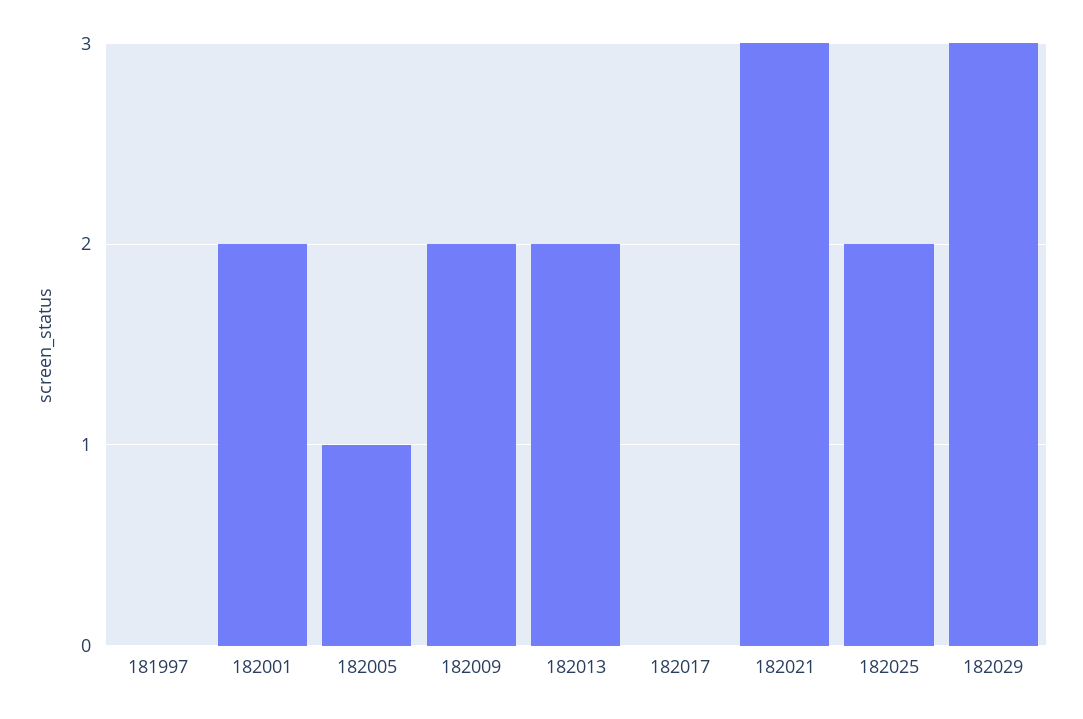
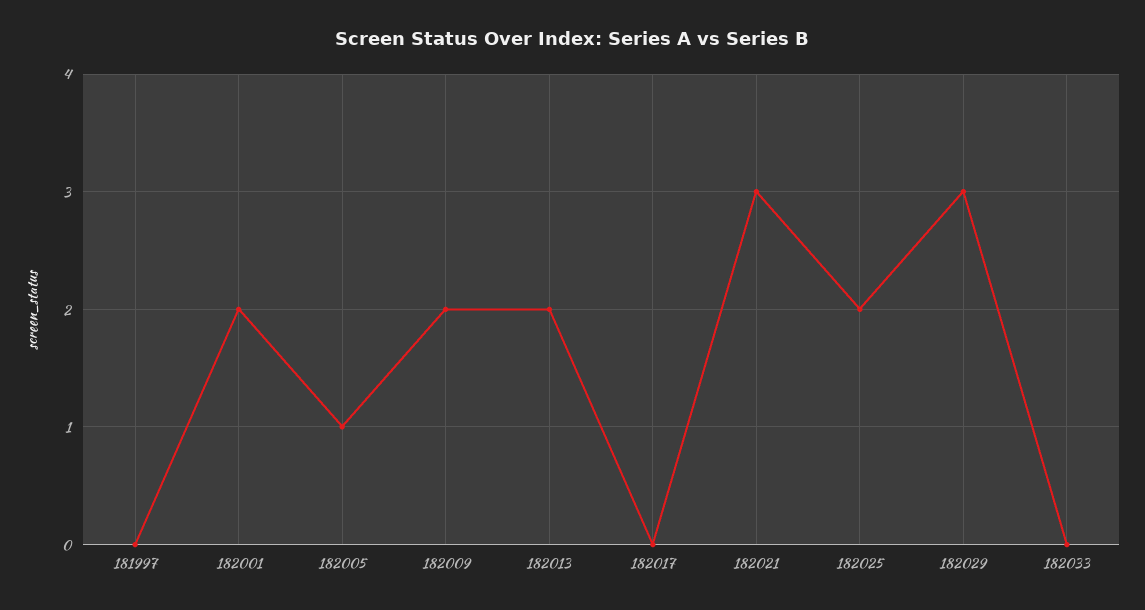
182033: none -> 0

